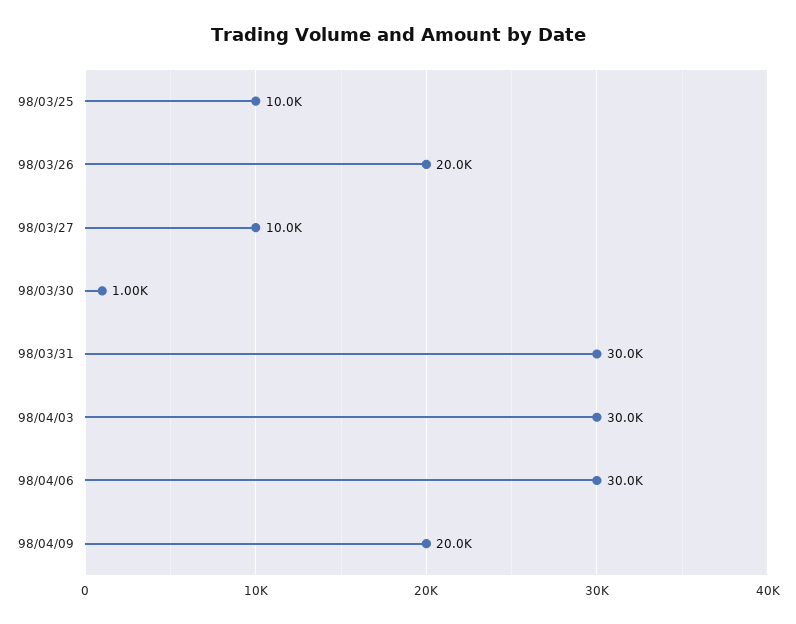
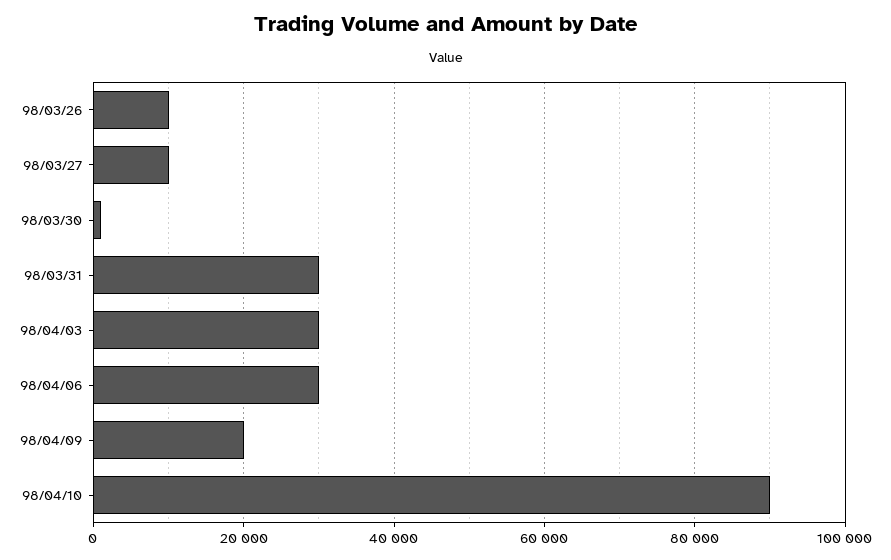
98/03/25: 10000 -> none
98/03/26: 20000 -> 10000
98/04/10: none -> 90000

